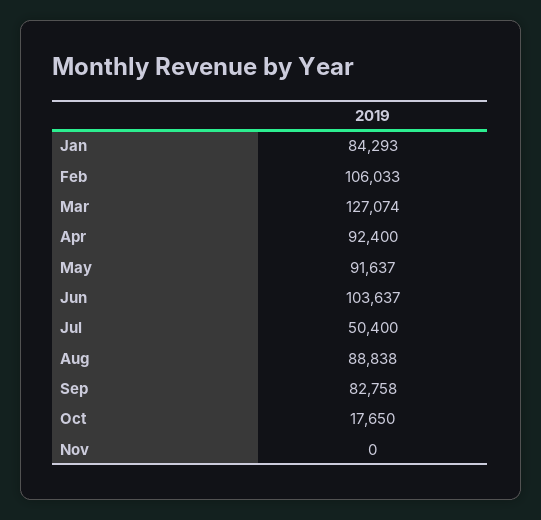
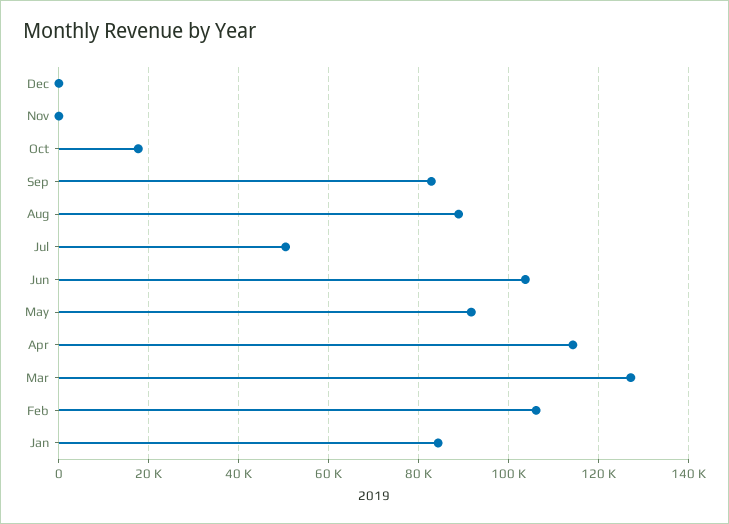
Apr: 92400 -> 114000
Dec: none -> 0

